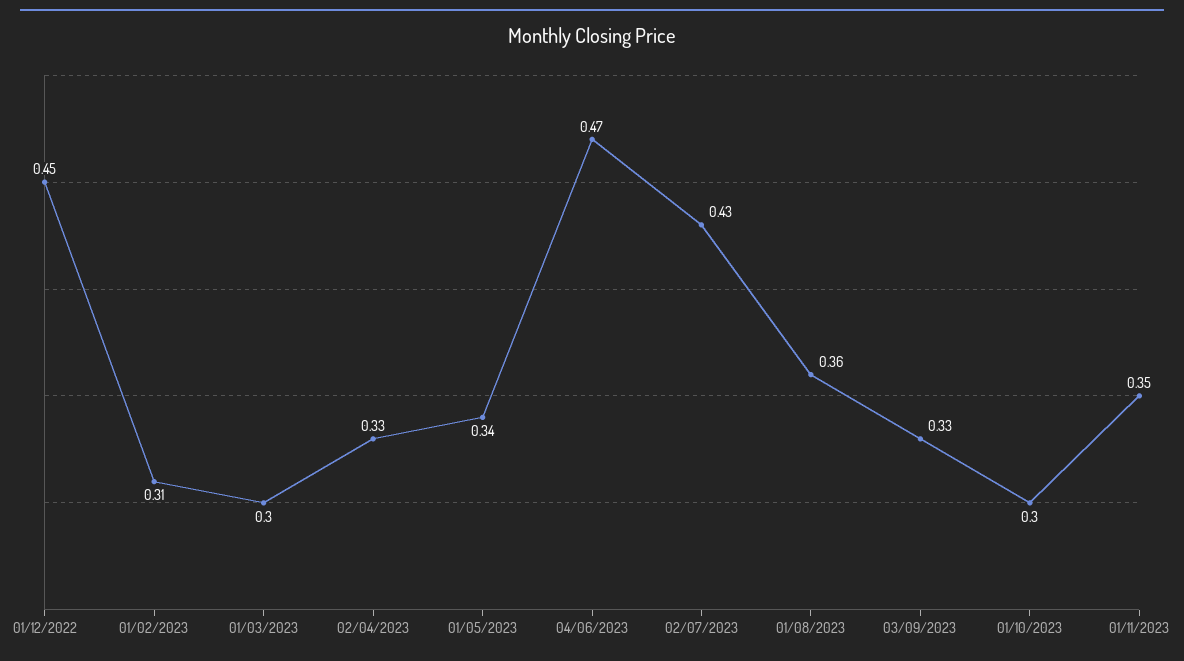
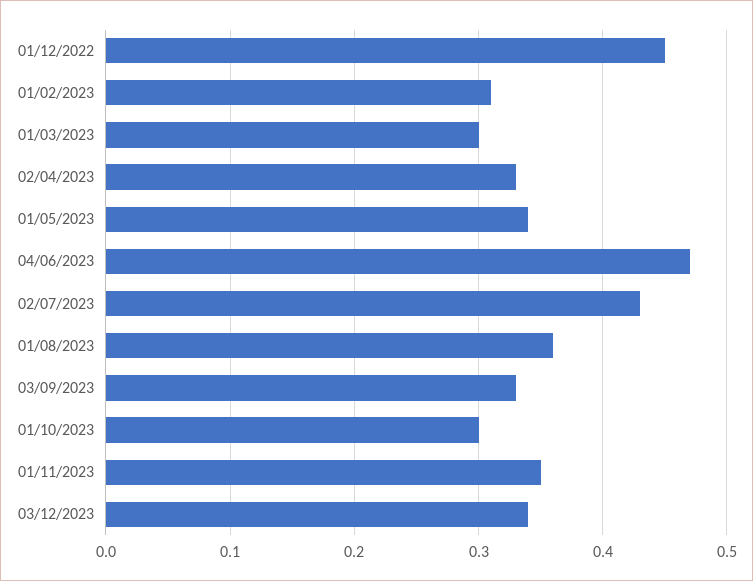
03/12/2023: none -> 0.34

